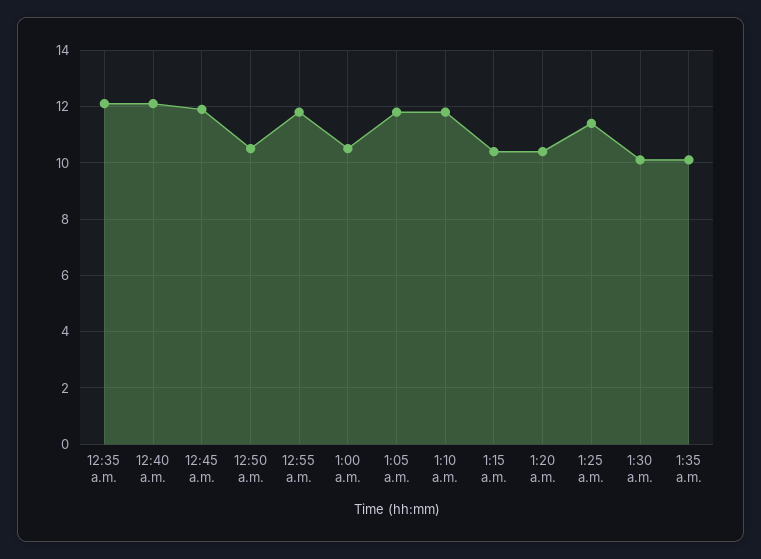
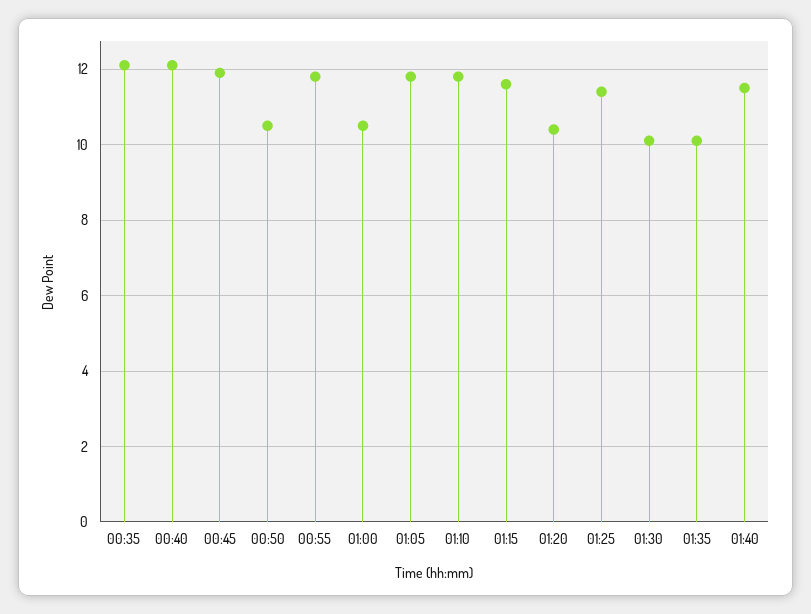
1:15 a.m.: 10.5 -> 11.5
01:40: none -> 11.5

